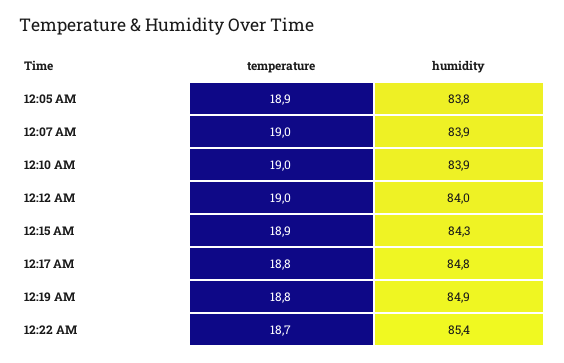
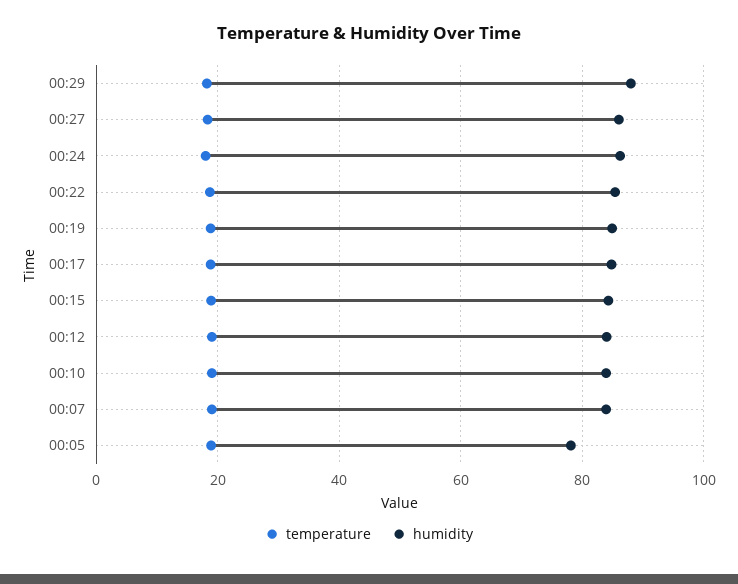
humidity, 12:05 AM: 83.8 -> 78
temperature, 00:29: none -> 18
humidity, 00:29: none -> 88
temperature, 00:27: none -> 18
humidity, 00:27: none -> 86
temperature, 00:24: none -> 18
humidity, 00:24: none -> 86

